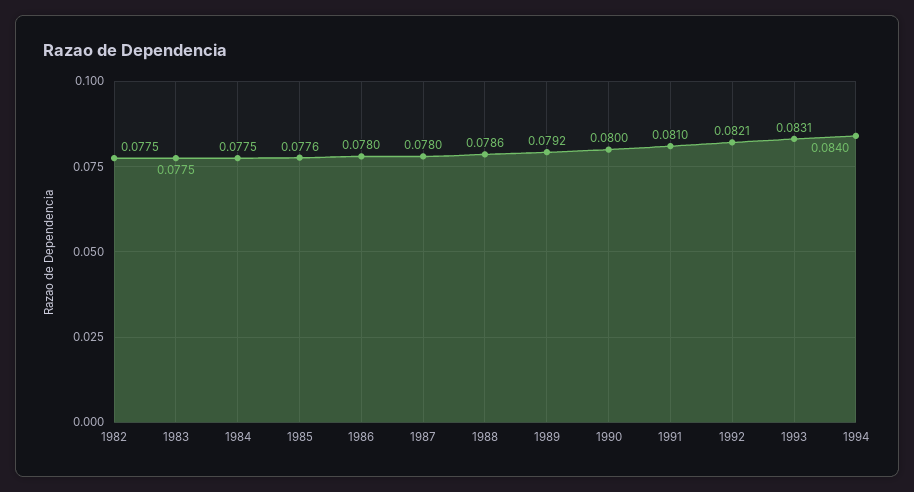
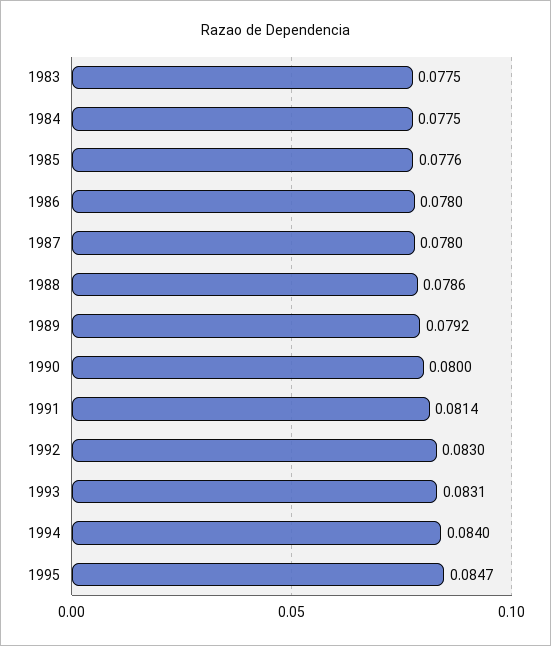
1982: 0.0775 -> none
1991: 0.081 -> 0.0814
1992: 0.0821 -> 0.083
1995: none -> 0.0847

